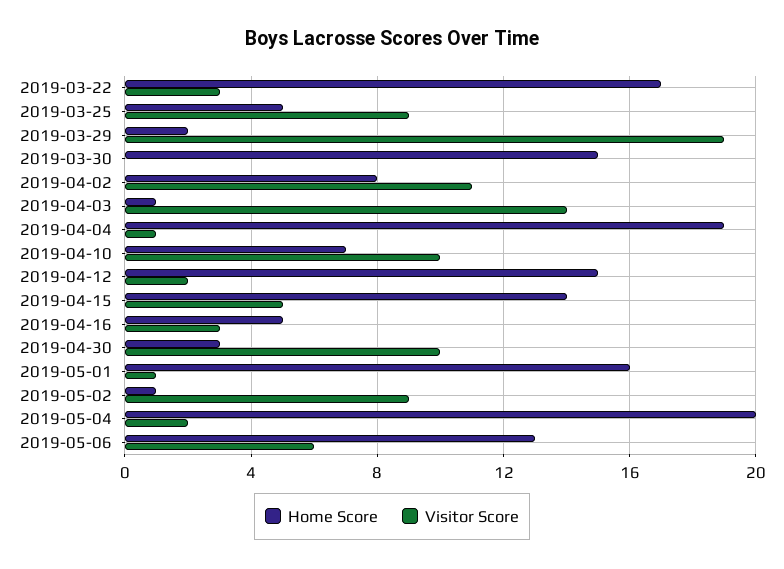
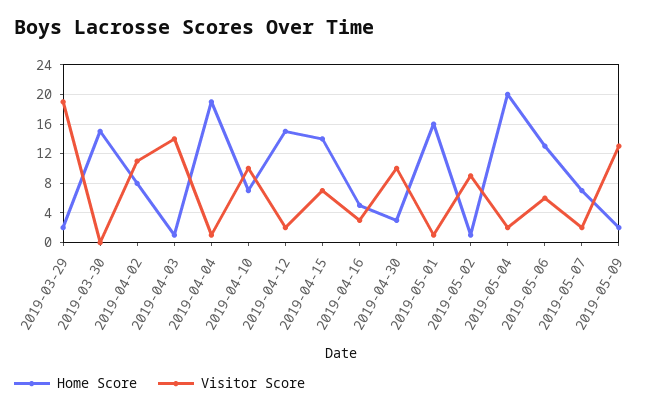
Home Score, 2019-03-22: 17 -> none
Visitor Score, 2019-03-22: 3 -> none
Home Score, 2019-03-25: 5 -> none
Visitor Score, 2019-03-25: 9 -> none
Visitor Score, 2019-04-15: 5 -> 7
Home Score, 2019-05-07: none -> 7
Visitor Score, 2019-05-07: none -> 2
Home Score, 2019-05-09: none -> 2
Visitor Score, 2019-05-09: none -> 13

